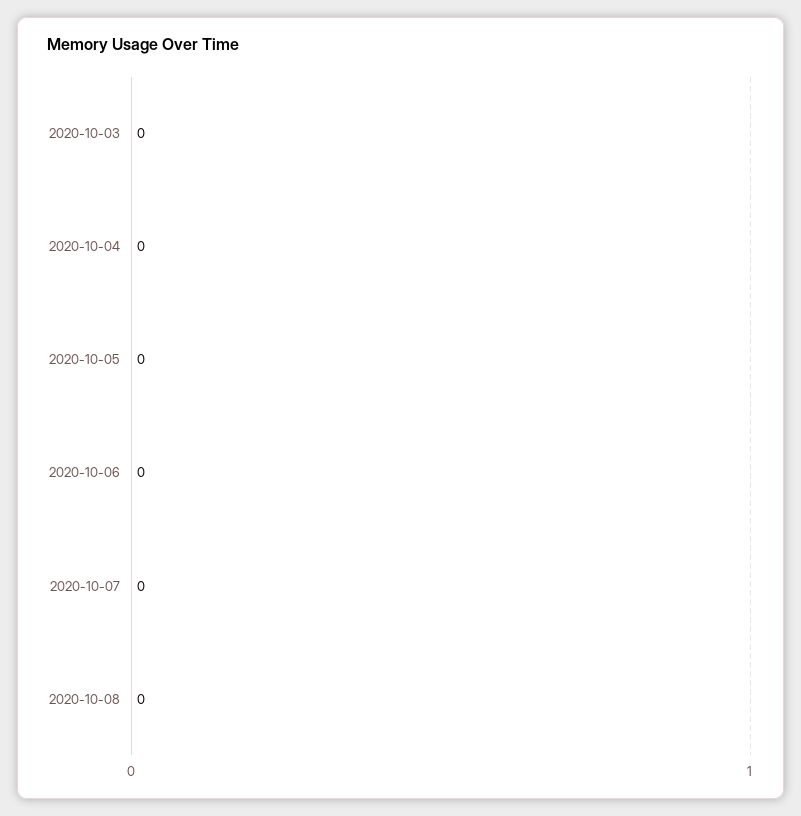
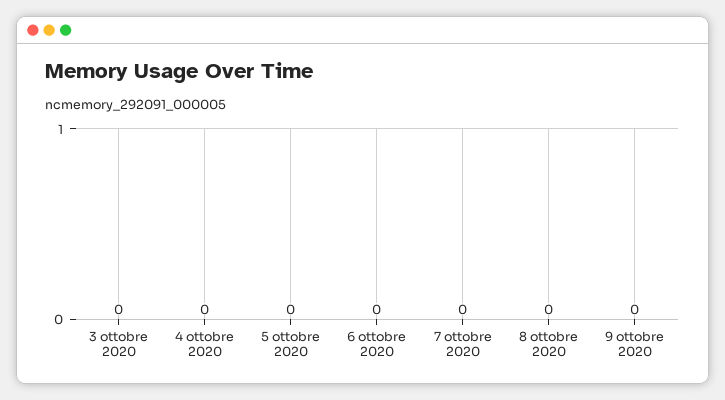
9 ottobre 2020: none -> 0

